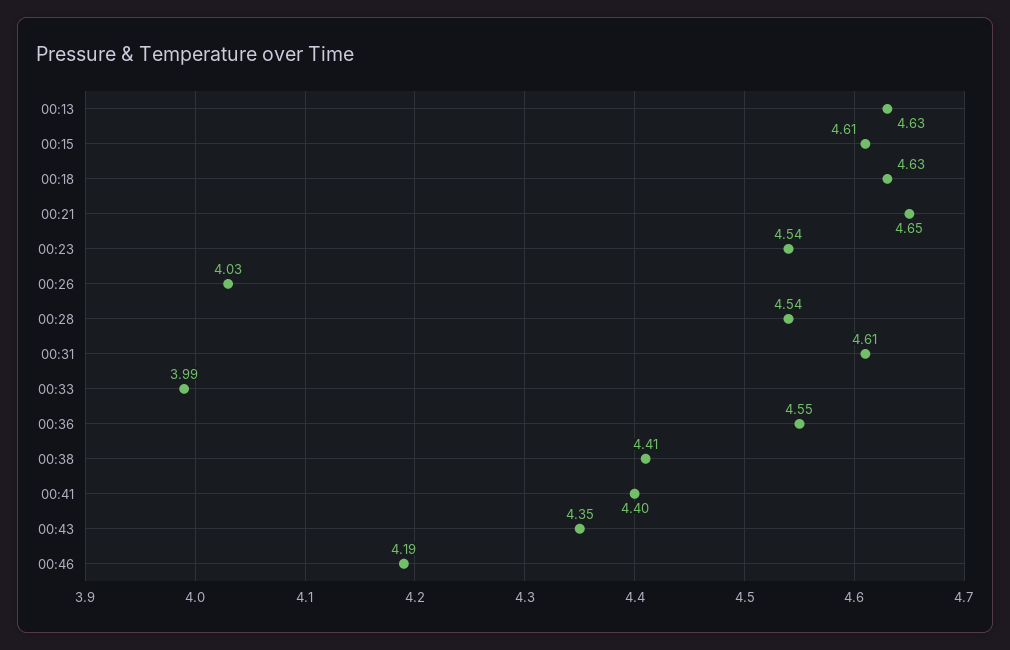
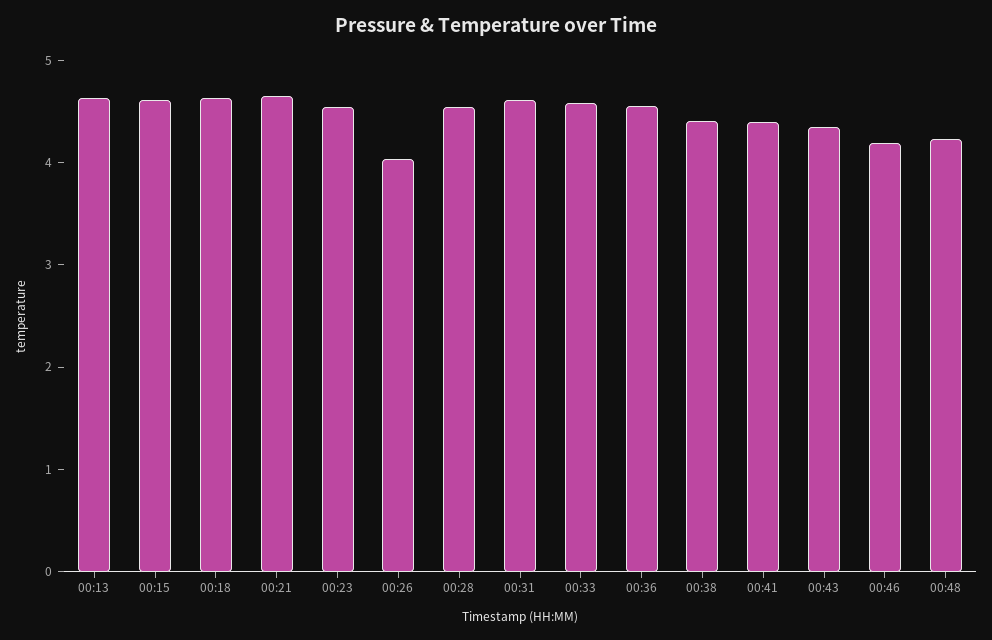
00:33: 3.99 -> 4.6
00:48: none -> 4.2

